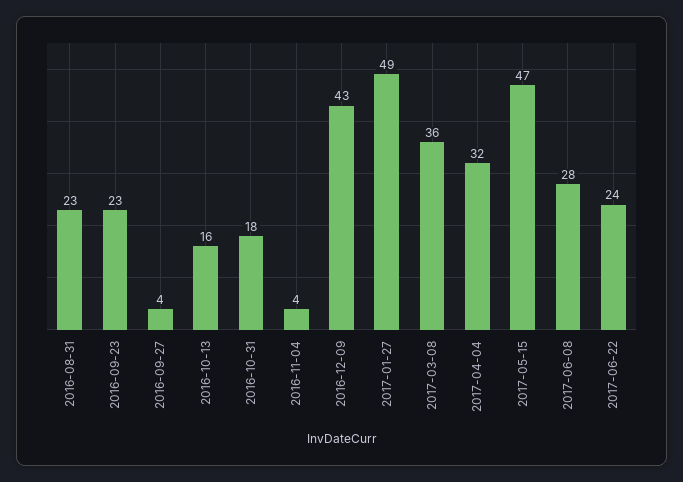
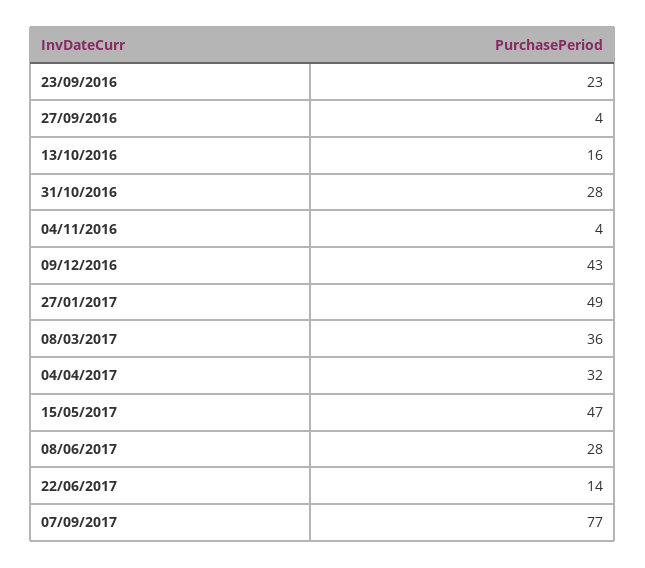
2016-08-31: 23 -> none
2016-10-31: 18 -> 28
2017-06-22: 24 -> 14
07/09/2017: none -> 77

